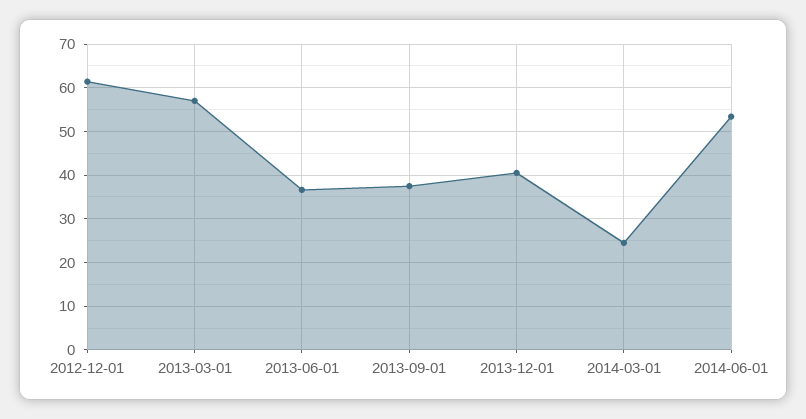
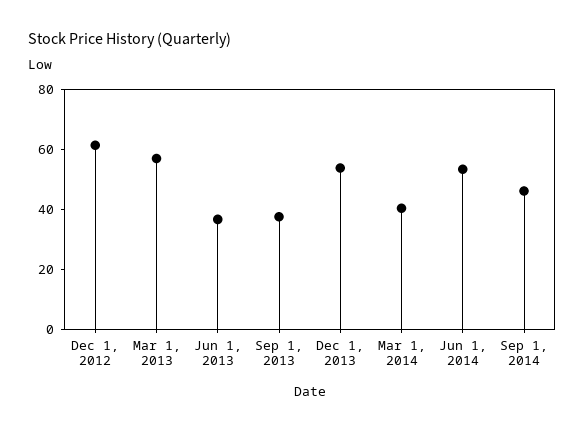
2013-12-01: 40 -> 55
2014-03-01: 24 -> 40
Sep 1, 2014: none -> 45

